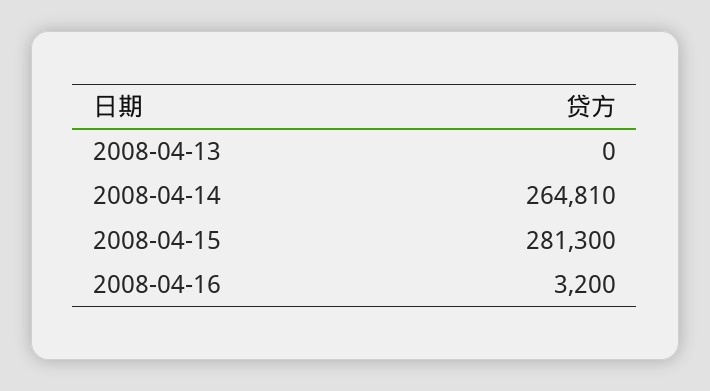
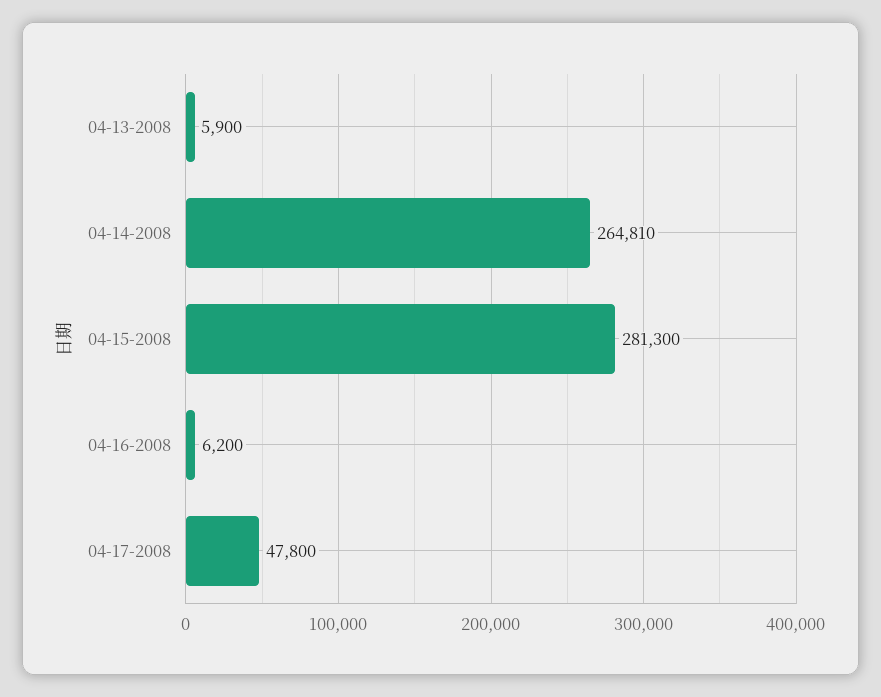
2008-04-13: 0 -> 5900
2008-04-16: 3200 -> 6200
04-17-2008: none -> 47800

